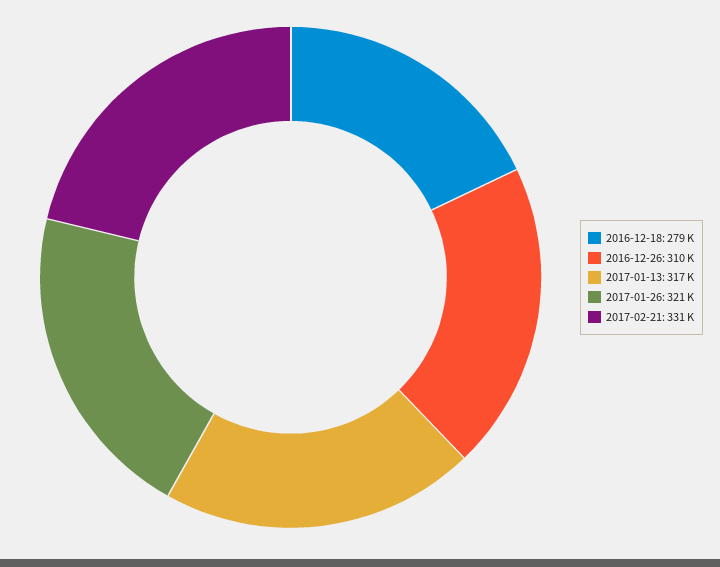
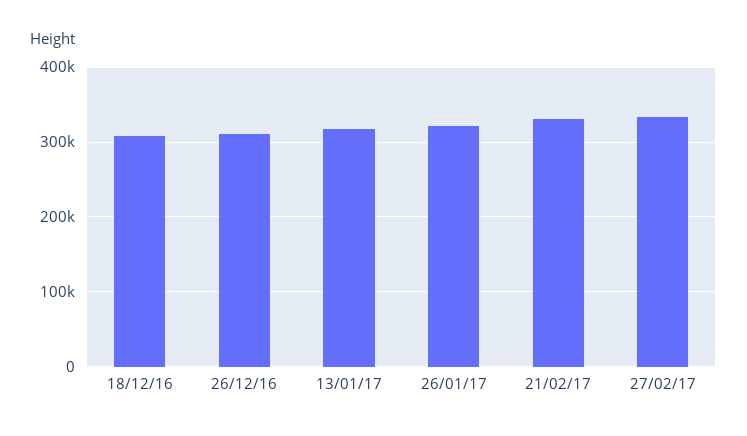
2016-12-18: 279000 -> 310000
27/02/17: none -> 330000

